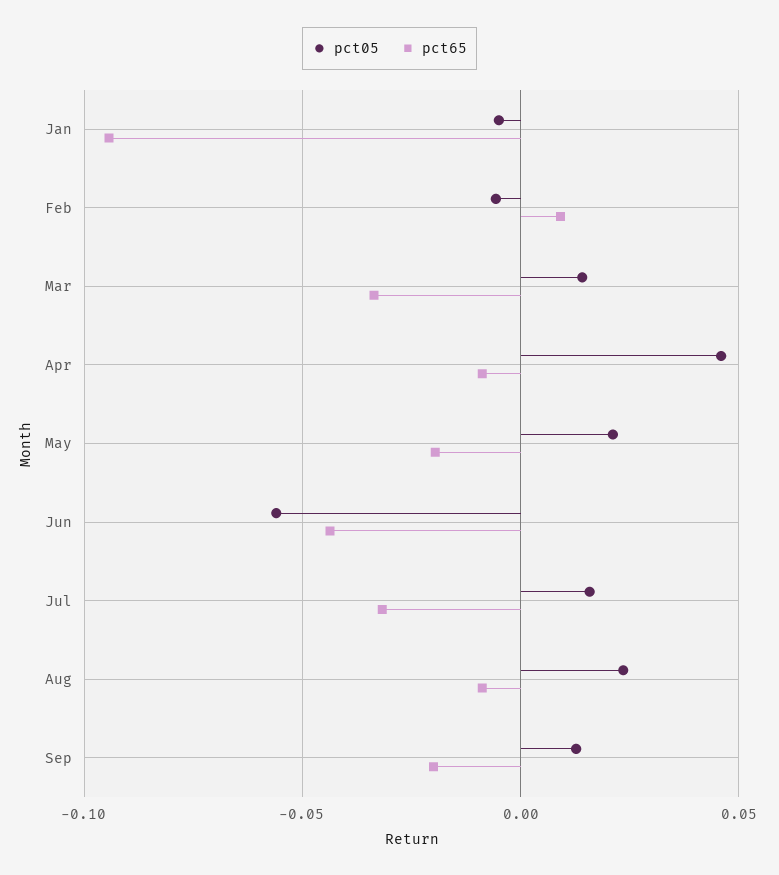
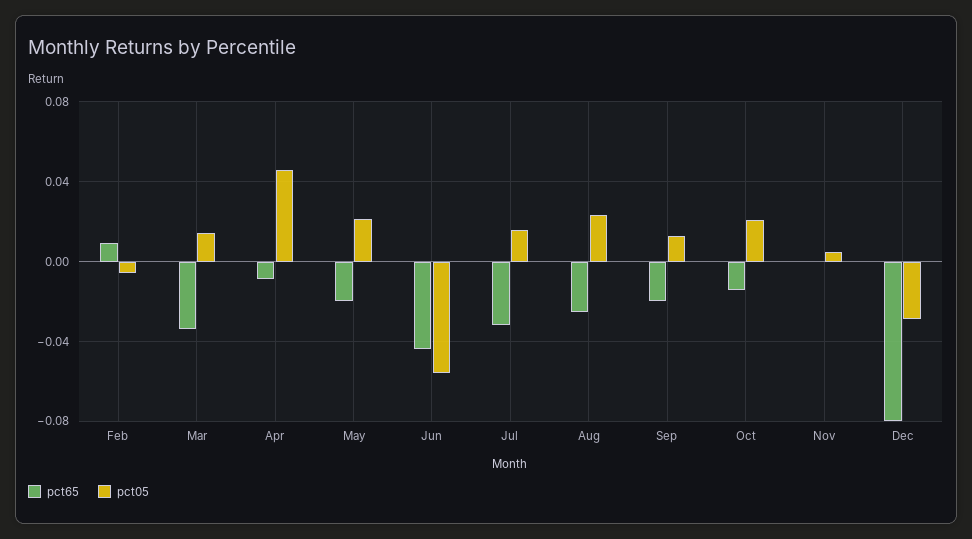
pct05, Jan: -0.005 -> none
pct65, Jan: -0.095 -> none
pct65, Aug: -0.01 -> -0.025
pct65, Oct: none -> -0.015
pct05, Oct: none -> 0.02
pct65, Nov: none -> 0
pct05, Nov: none -> 0.005
pct65, Dec: none -> -0.08
pct05, Dec: none -> -0.03

